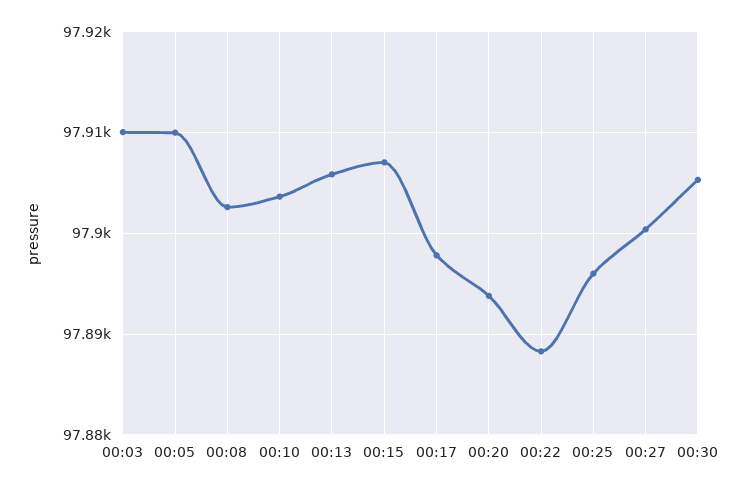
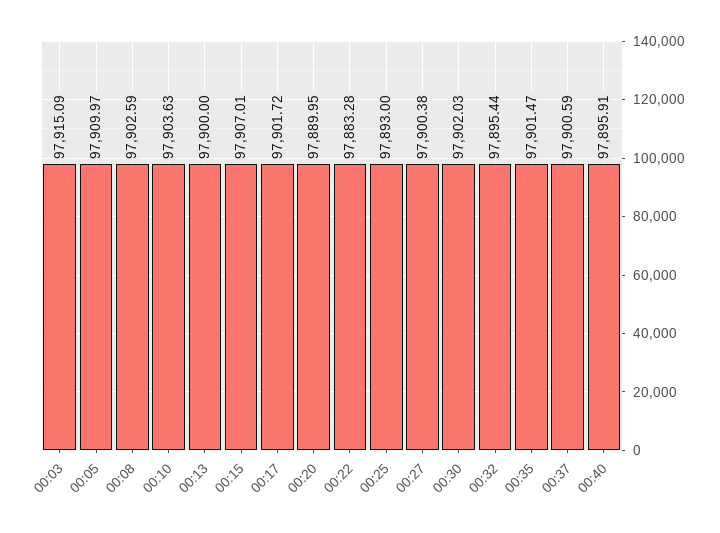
00:03: 97910 -> 97915.09
00:13: 97906 -> 97900
00:17: 97898 -> 97901.72
00:20: 97894 -> 97889.95
00:22: 97888 -> 97883.28
00:25: 97896 -> 97893
00:30: 97905 -> 97902.03
00:32: none -> 97895.44
00:35: none -> 97901.47
00:37: none -> 97900.59
00:40: none -> 97895.91

